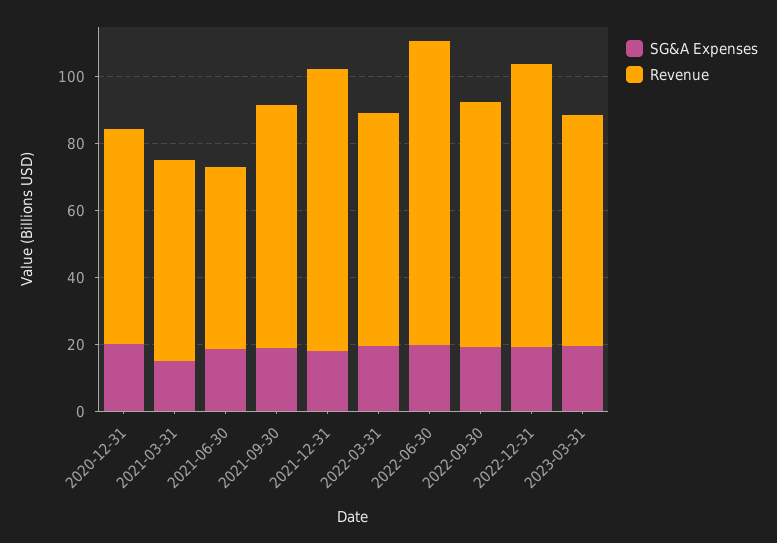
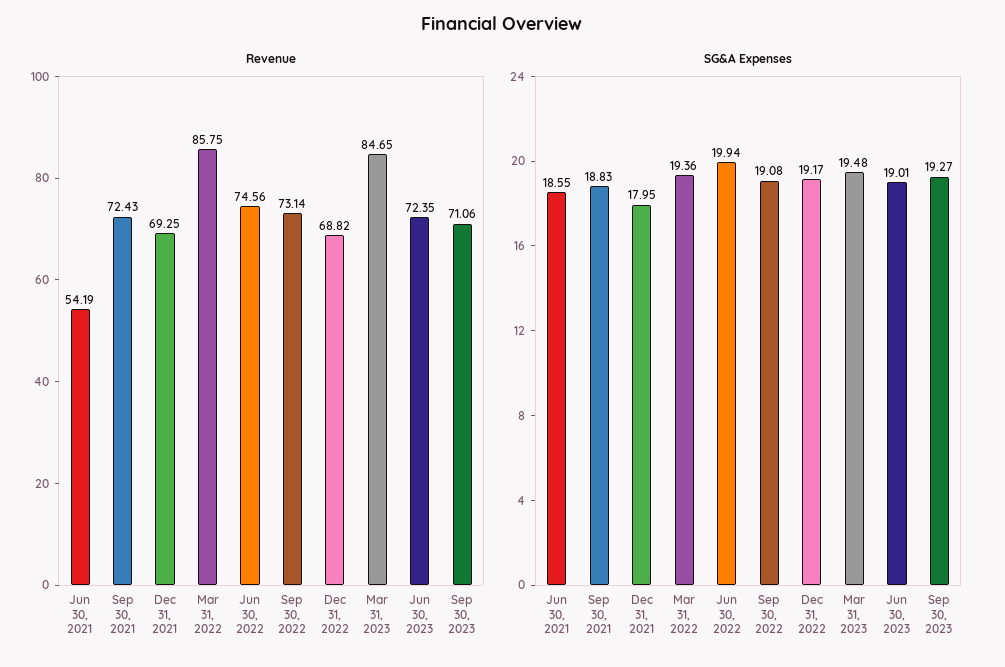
SG&A Expenses, 2020-12-31: 20 -> none
Revenue, 2020-12-31: 65 -> none
SG&A Expenses, 2021-03-31: 15 -> none
Revenue, 2021-03-31: 60 -> none
Revenue, 2021-12-31: 85 -> 69.25
Revenue, 2022-03-31: 70 -> 85.75
Revenue, 2022-06-30: 90 -> 74.56
Revenue, 2022-12-31: 85 -> 68.82
Revenue, 2023-03-31: 70 -> 84.65
Revenue, Jun 30, 2023: none -> 72.35
Revenue, Sep 30, 2023: none -> 71.06
SG&A Expenses, Jun 30, 2023: none -> 19.01
SG&A Expenses, Sep 30, 2023: none -> 19.27

